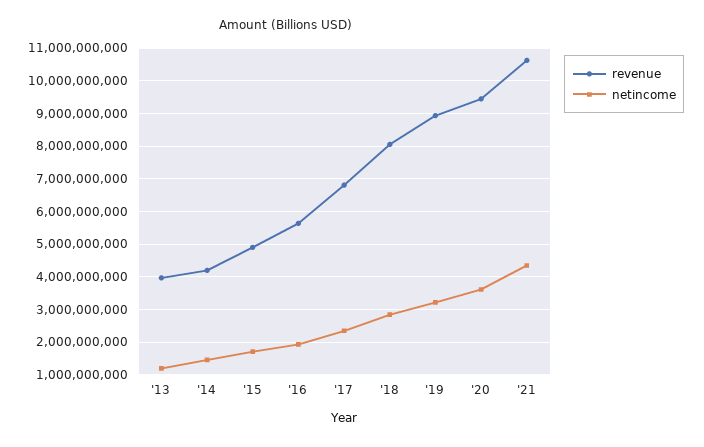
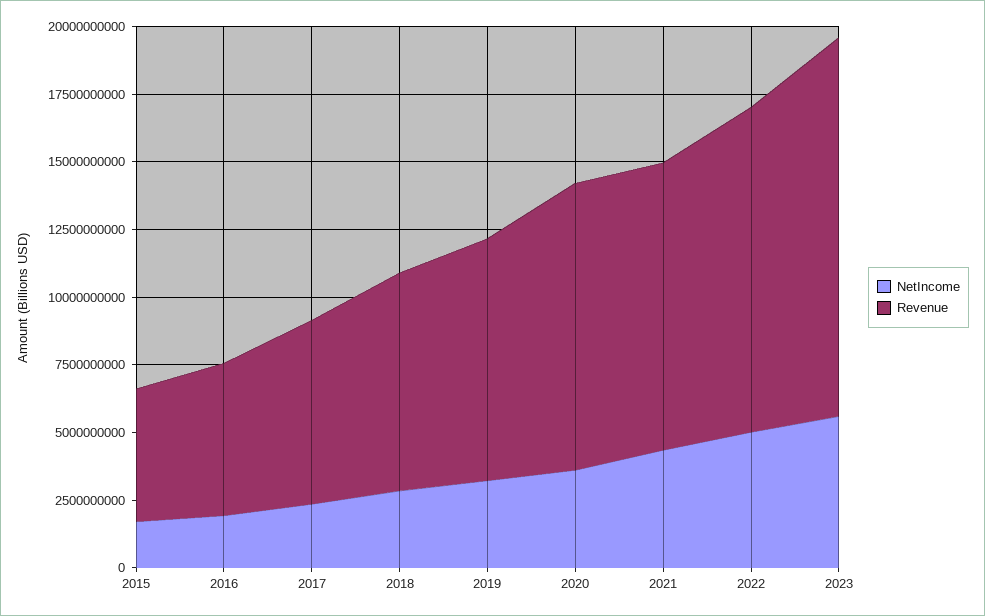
revenue, '13: 4000000000 -> none
netincome, '13: 1200000000 -> none
revenue, '14: 4200000000 -> none
netincome, '14: 1400000000 -> none
revenue, '20: 9400000000 -> 10500000000
netincome, 2022: none -> 5000000000
revenue, 2022: none -> 12000000000
netincome, 2023: none -> 5500000000
revenue, 2023: none -> 14000000000

